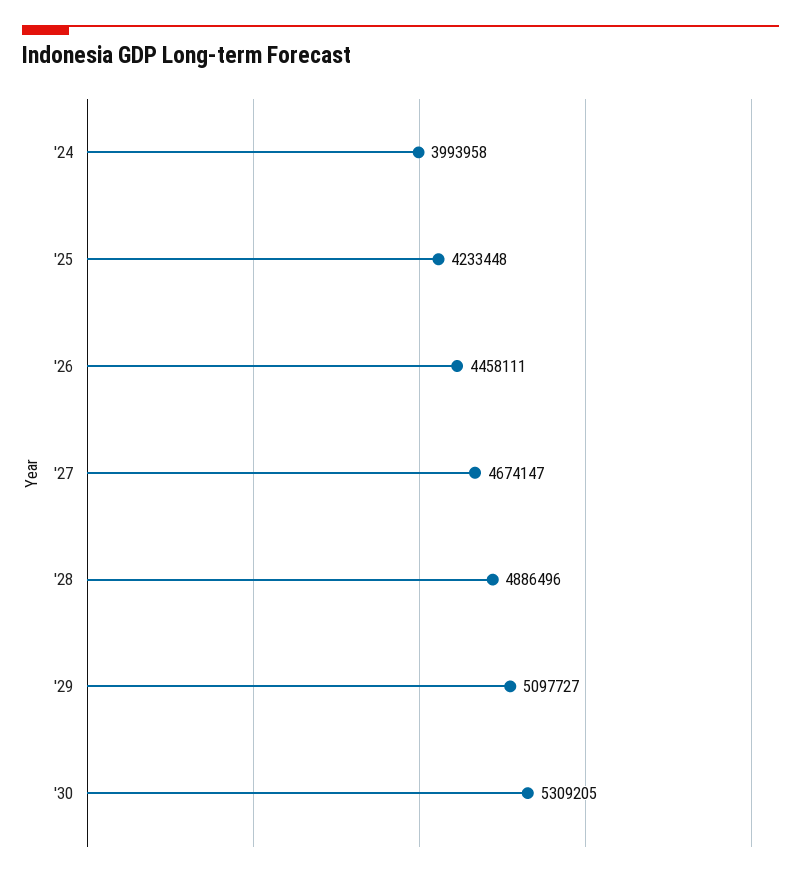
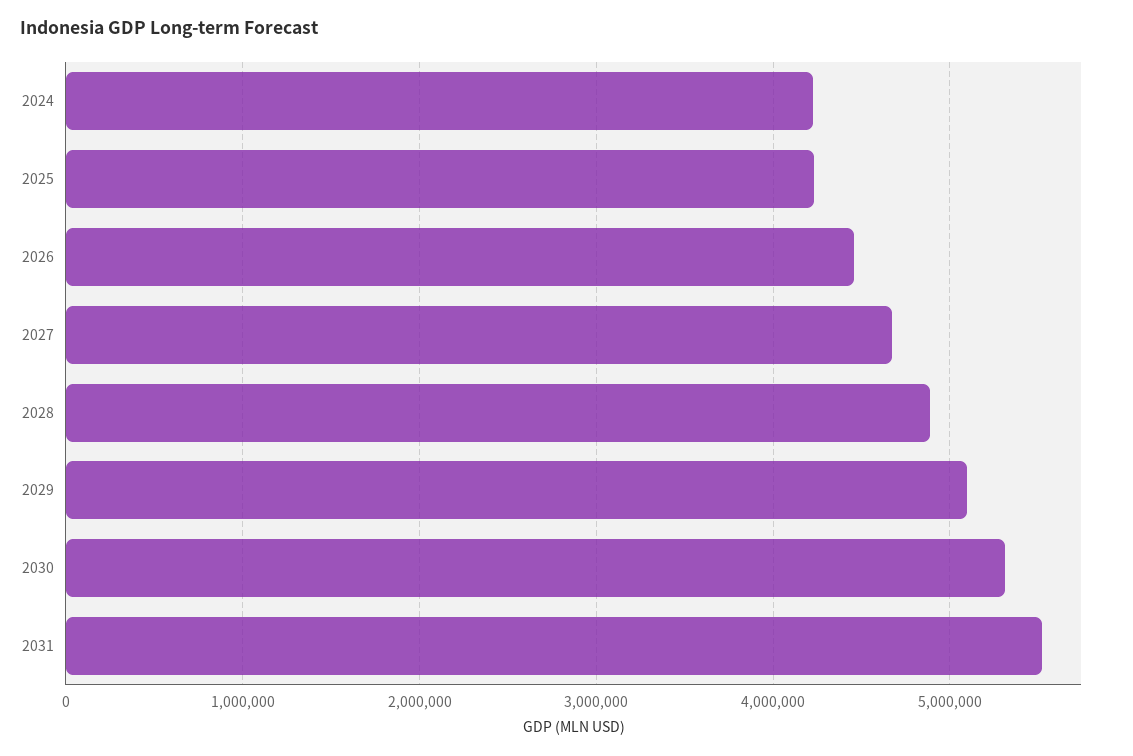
'24: 3993958 -> 4200000
2031: none -> 5500000

